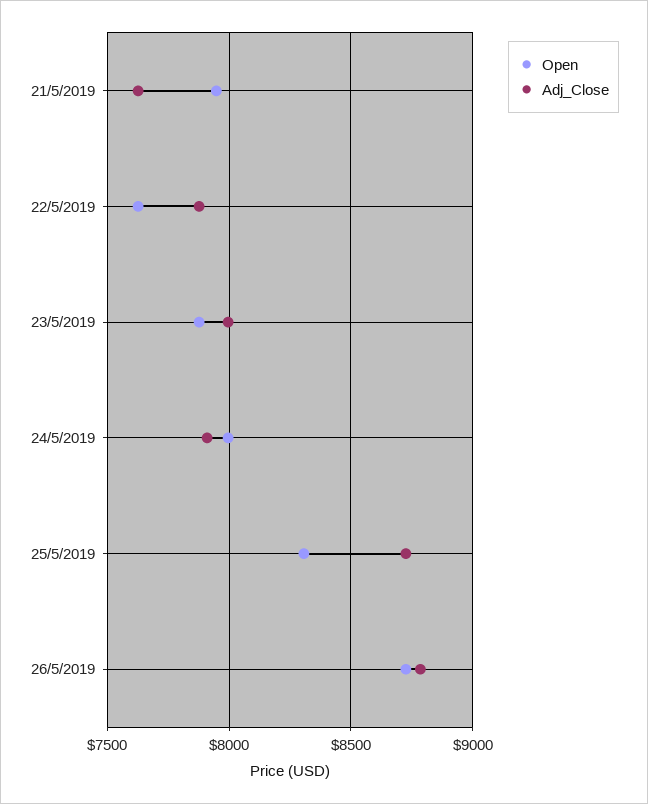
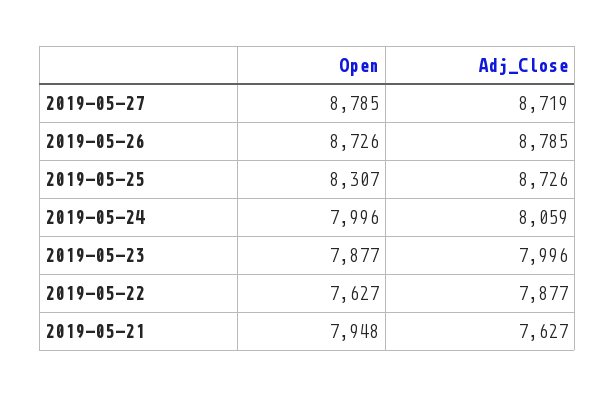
Adj_Close, 24/5/2019: 7900 -> 8059
Open, 2019-05-27: none -> 8785
Adj_Close, 2019-05-27: none -> 8719

